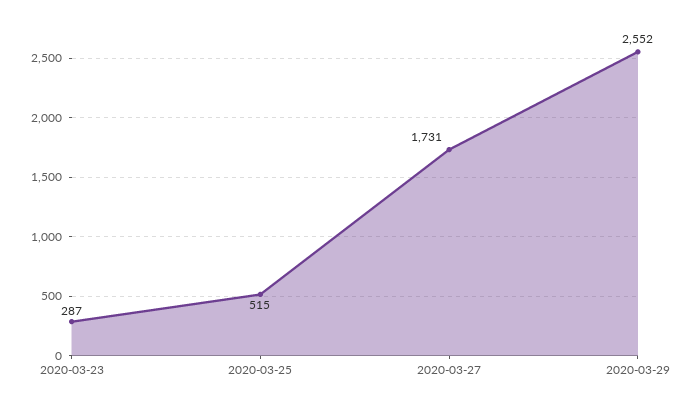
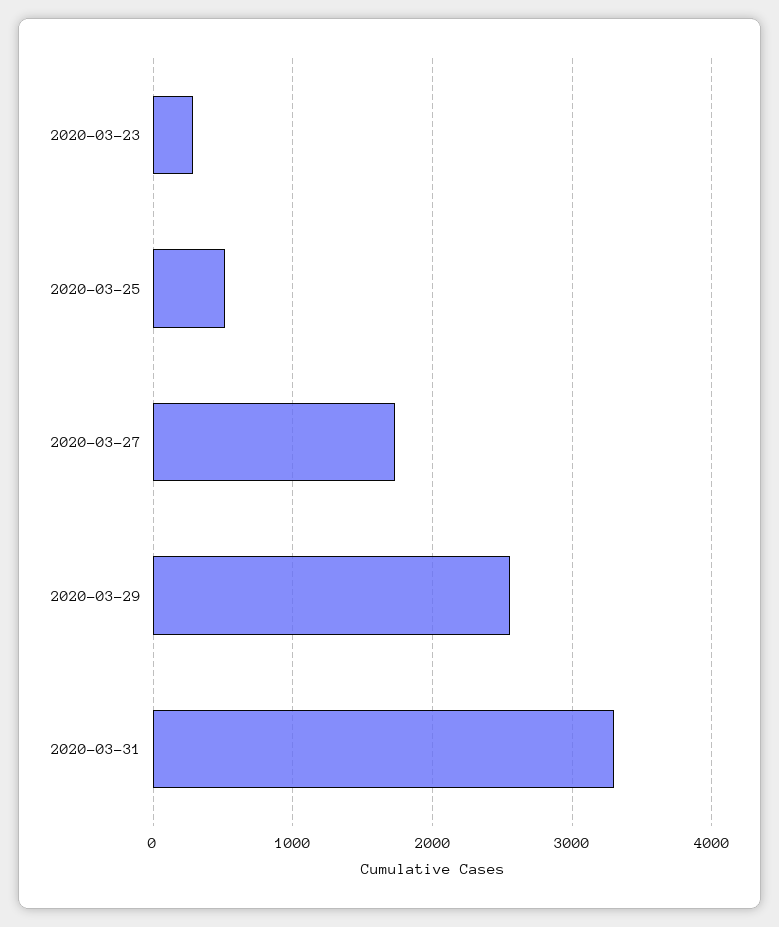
2020-03-31: none -> 3300

